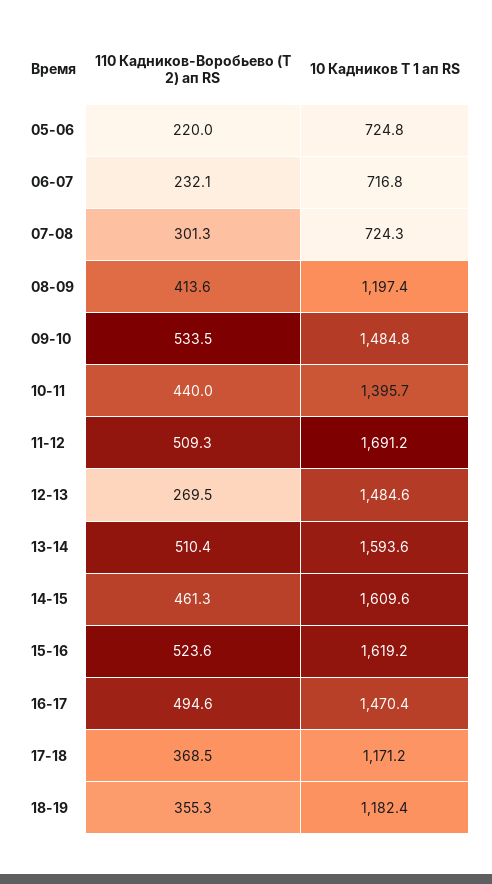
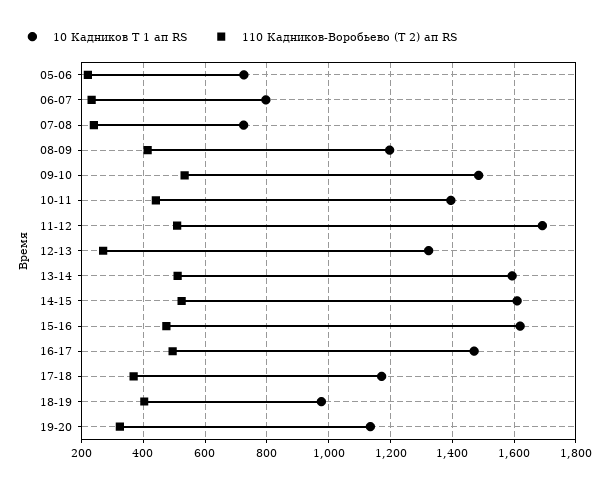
10 Кадников Т 1 ап RS, 06-07: 716.8 -> 800
110 Кадников-Воробьево (Т 2) ап RS, 07-08: 301.3 -> 240
10 Кадников Т 1 ап RS, 12-13: 1484.6 -> 1320
110 Кадников-Воробьево (Т 2) ап RS, 14-15: 461.3 -> 520
110 Кадников-Воробьево (Т 2) ап RS, 15-16: 523.6 -> 480
110 Кадников-Воробьево (Т 2) ап RS, 18-19: 355.3 -> 400
10 Кадников Т 1 ап RS, 18-19: 1182.4 -> 980
10 Кадников Т 1 ап RS, 19-20: none -> 1140
110 Кадников-Воробьево (Т 2) ап RS, 19-20: none -> 320

